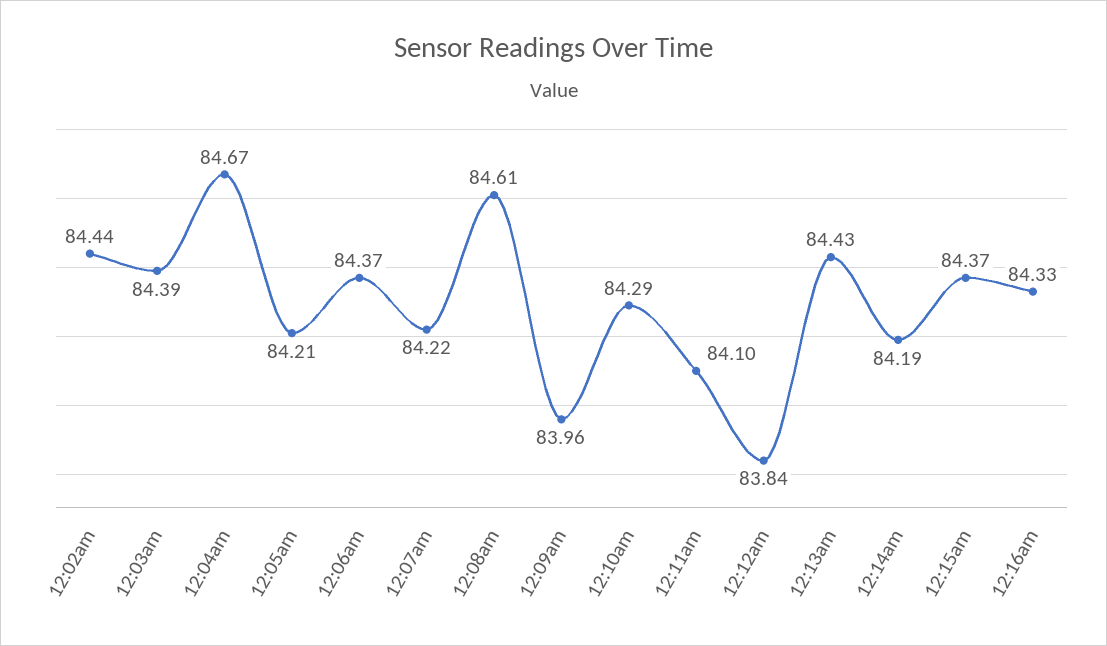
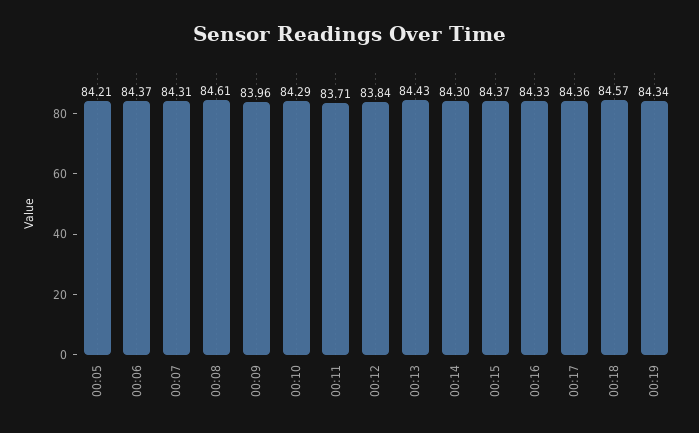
12:02am: 84.44 -> none
12:03am: 84.39 -> none
12:04am: 84.67 -> none
12:07am: 84.22 -> 84.31
12:11am: 84.1 -> 83.71
12:14am: 84.19 -> 84.3
00:17: none -> 84.36
00:18: none -> 84.57
00:19: none -> 84.34

